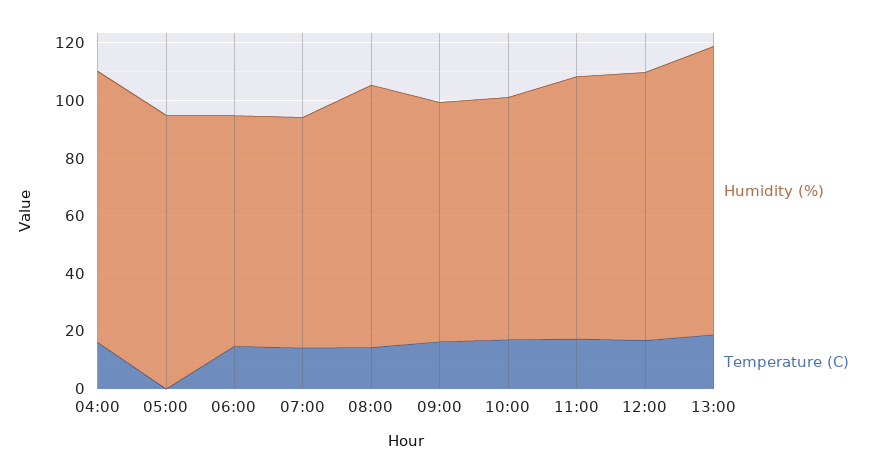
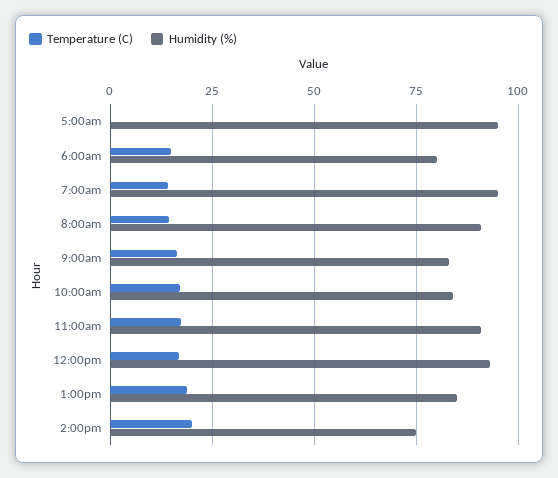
Humidity (%), 04:00: 95 -> none
Temperature (C), 04:00: 15 -> none
Humidity (%), 07:00: 80 -> 95
Humidity (%), 13:00: 100 -> 85
Temperature (C), 2:00pm: none -> 20
Humidity (%), 2:00pm: none -> 75

